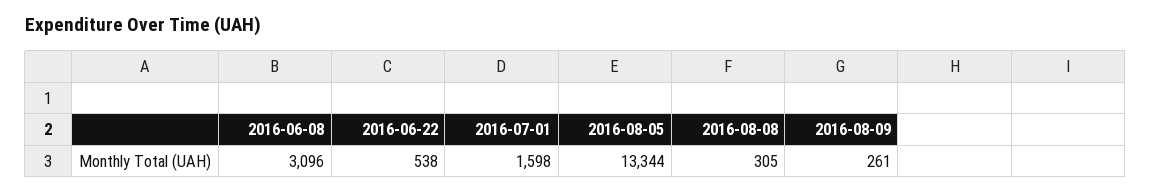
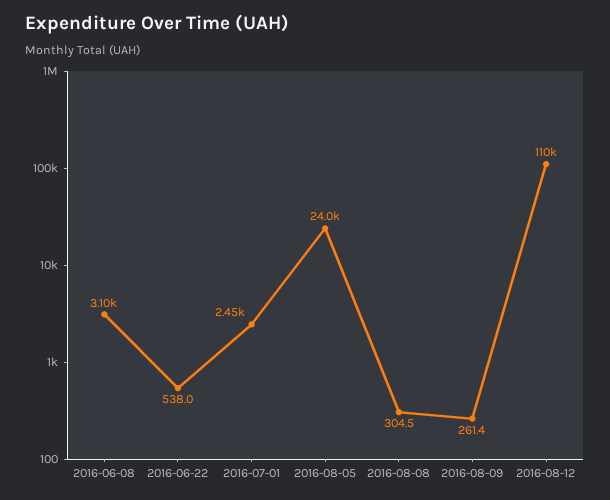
2016-07-01: 1598 -> 2450
2016-08-05: 13344 -> 24000
2016-08-12: none -> 110000

